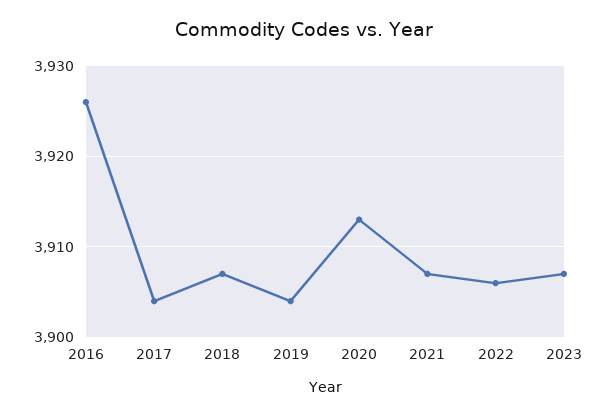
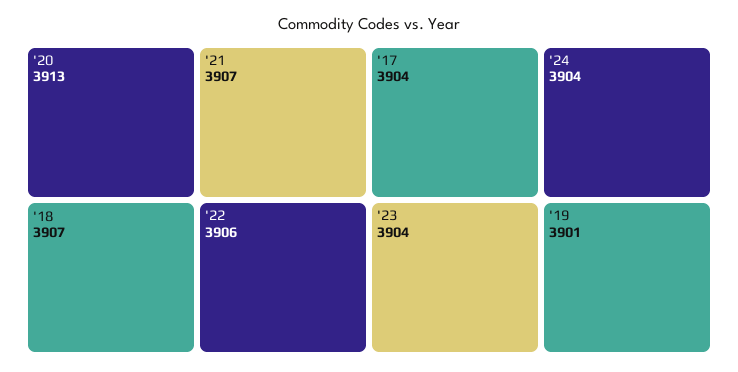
2016: 3926 -> none
2019: 3904 -> 3901
2023: 3907 -> 3904
'24: none -> 3904

